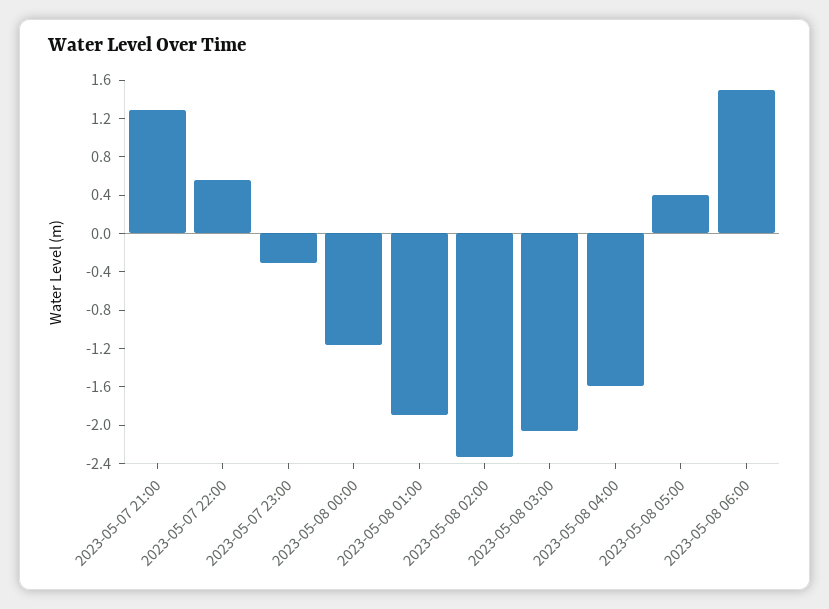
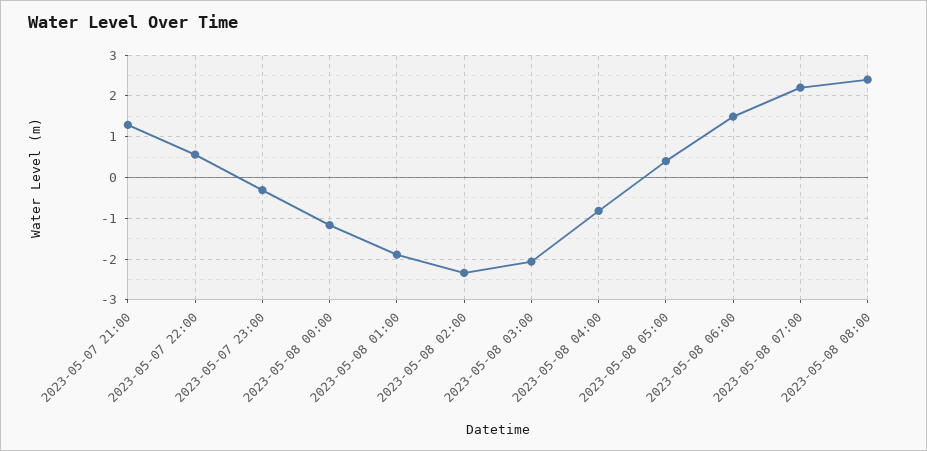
2023-05-08 04:00: -1.6 -> -0.8
2023-05-08 07:00: none -> 2.2
2023-05-08 08:00: none -> 2.4

